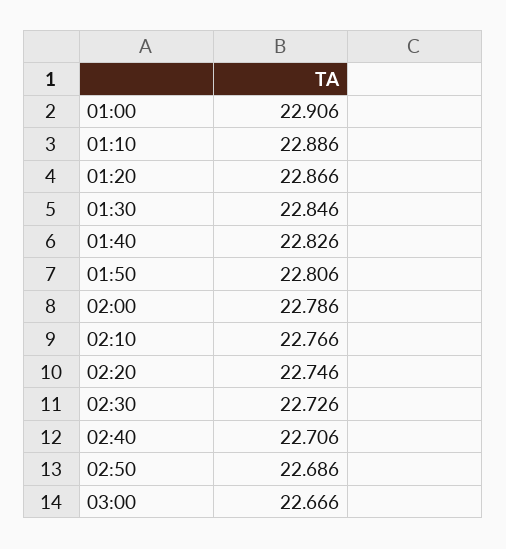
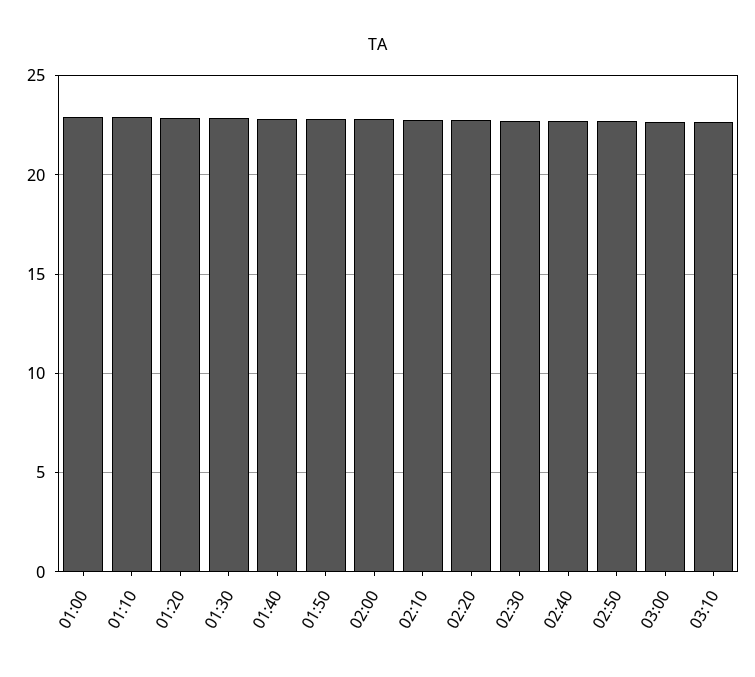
03:10: none -> 22.5

